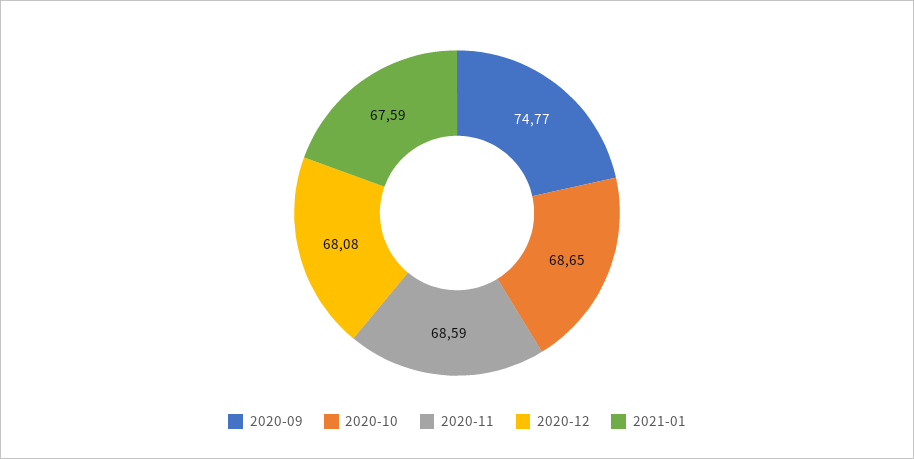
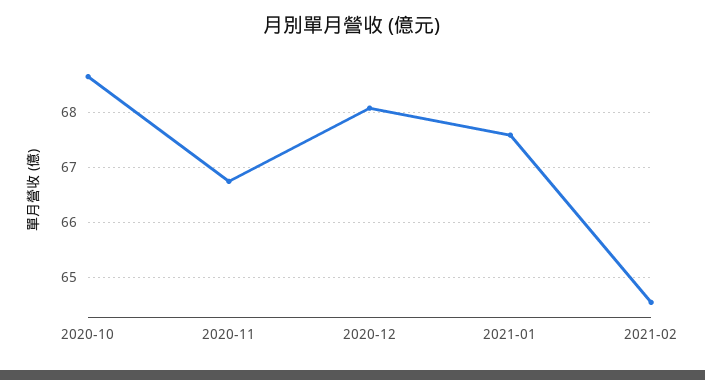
2020-09: 74.77 -> none
2020-11: 68.59 -> 66.8
2021-02: none -> 64.6

